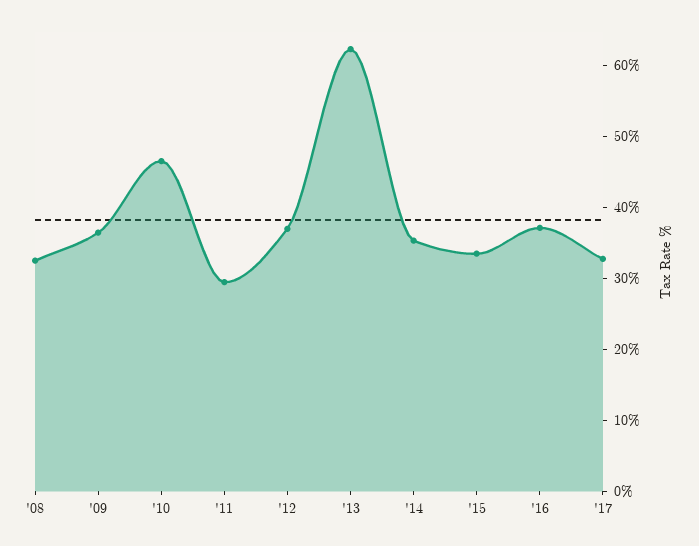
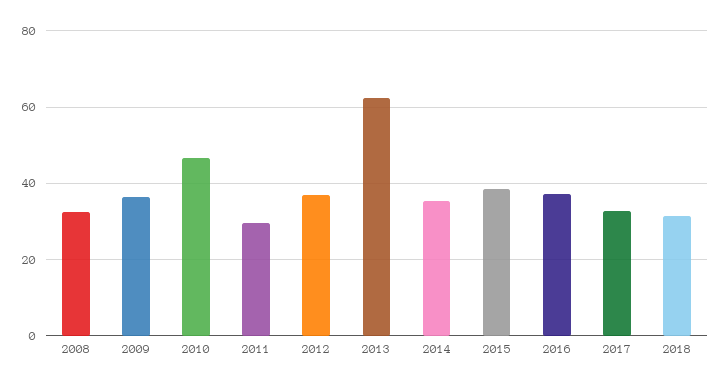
'15: 34 -> 38
2018: none -> 32

